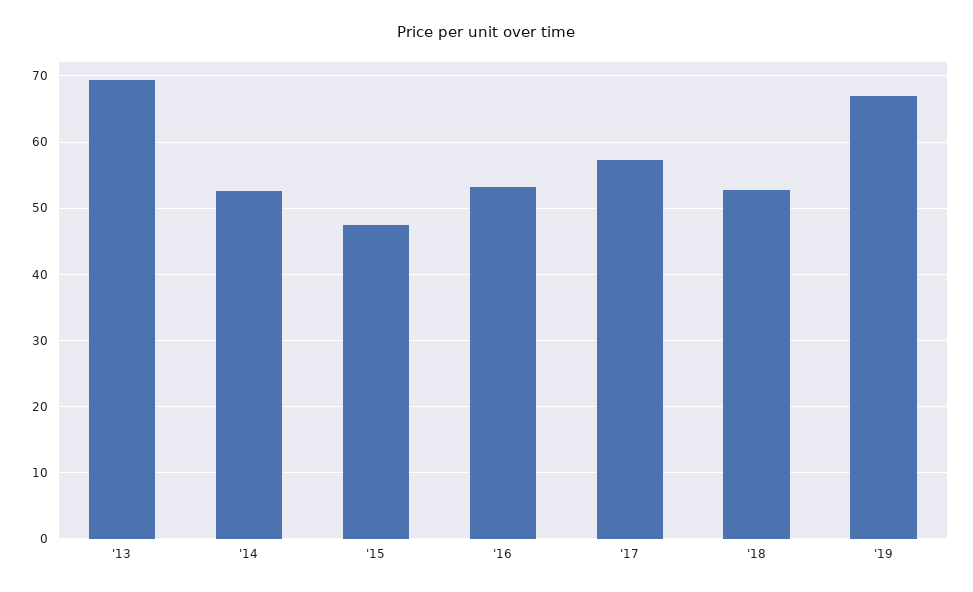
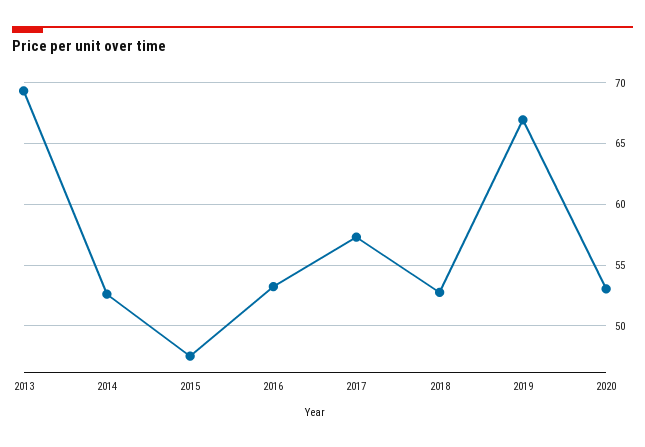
2020: none -> 53

